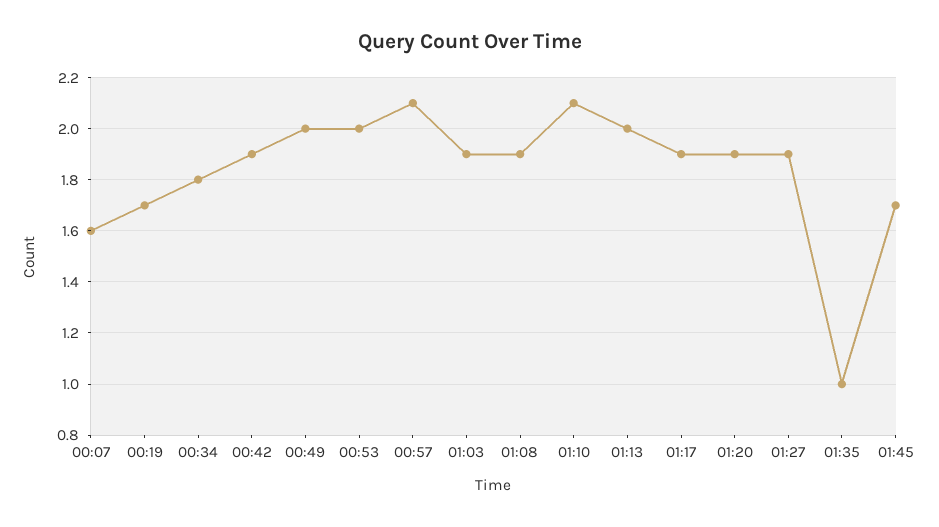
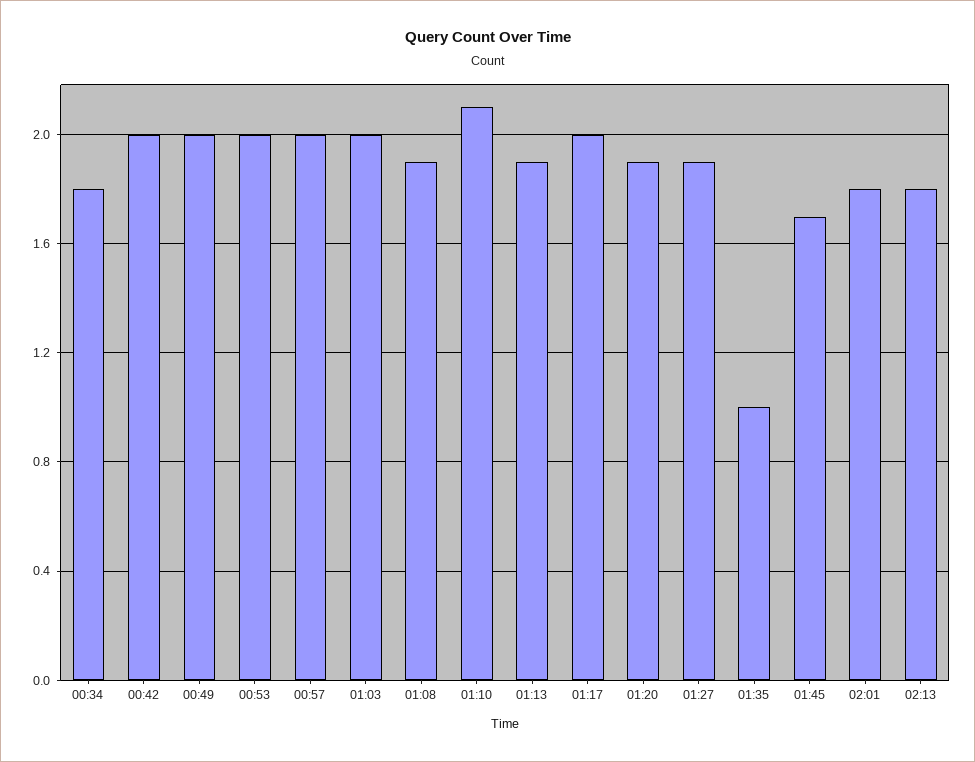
00:07: 1.6 -> none
00:19: 1.7 -> none
00:42: 1.9 -> 2
00:57: 2.1 -> 2
01:03: 1.9 -> 2
01:13: 2 -> 1.9
01:17: 1.9 -> 2
02:01: none -> 1.8
02:13: none -> 1.8

